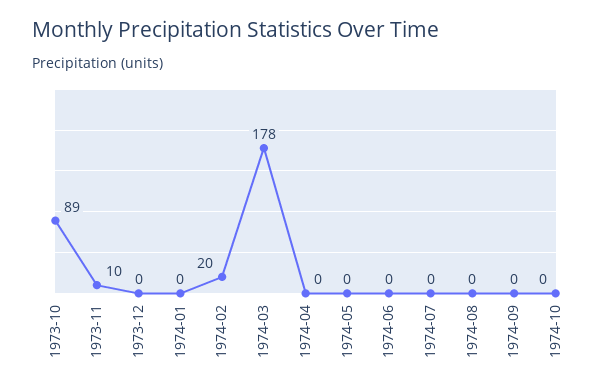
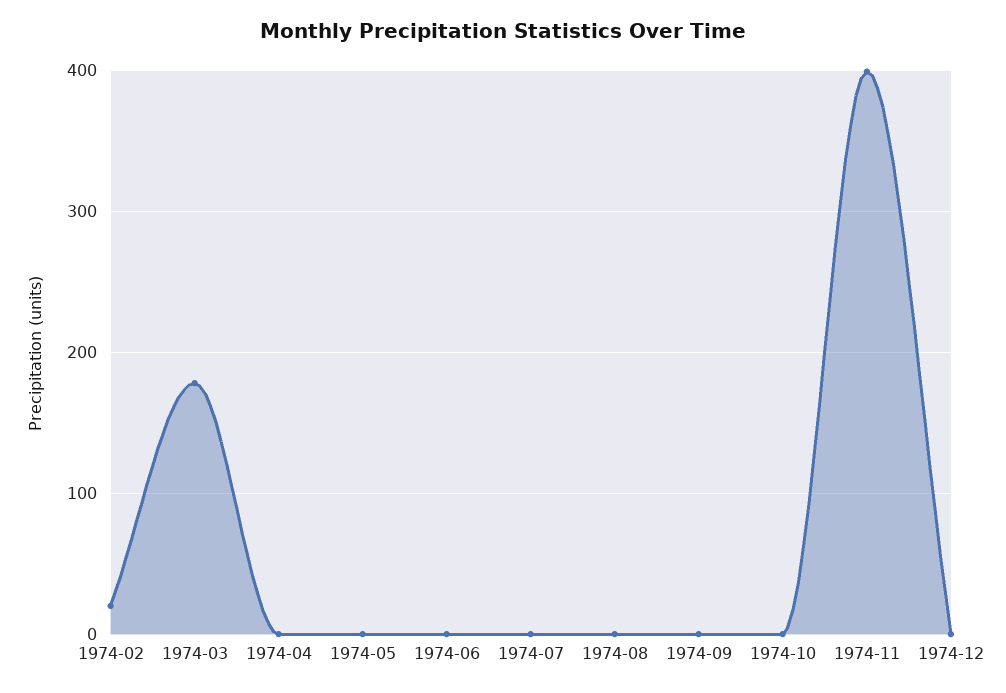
1973-10: 89 -> none
1973-11: 10 -> none
1973-12: 0 -> none
1974-01: 0 -> none
1974-11: none -> 400
1974-12: none -> 0

